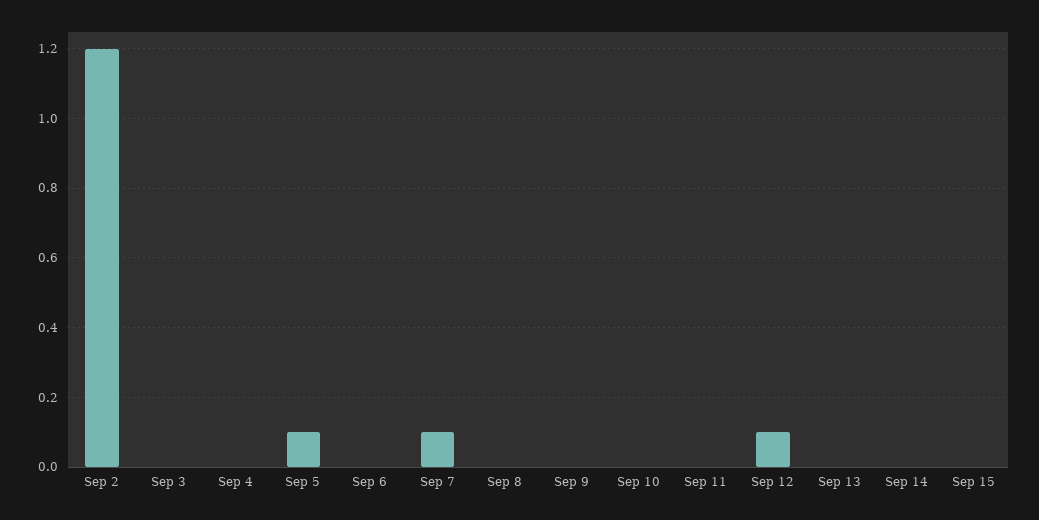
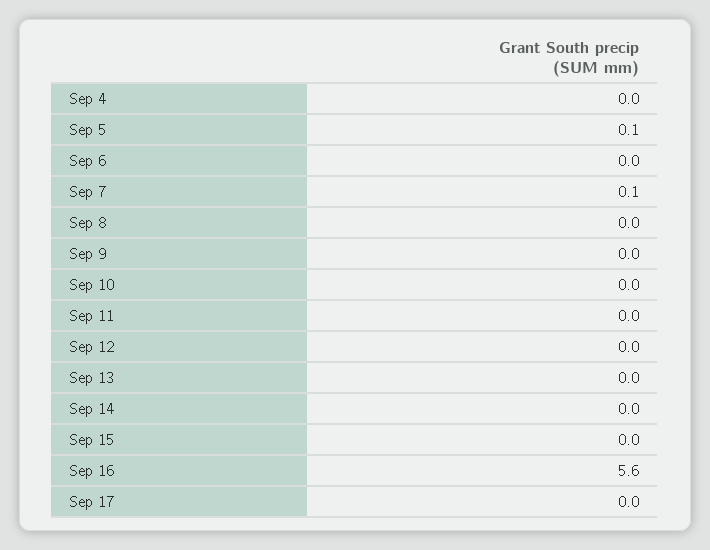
Sep 2: 1.2 -> none
Sep 3: 0 -> none
Sep 12: 0.1 -> 0
Sep 16: none -> 5.6
Sep 17: none -> 0

